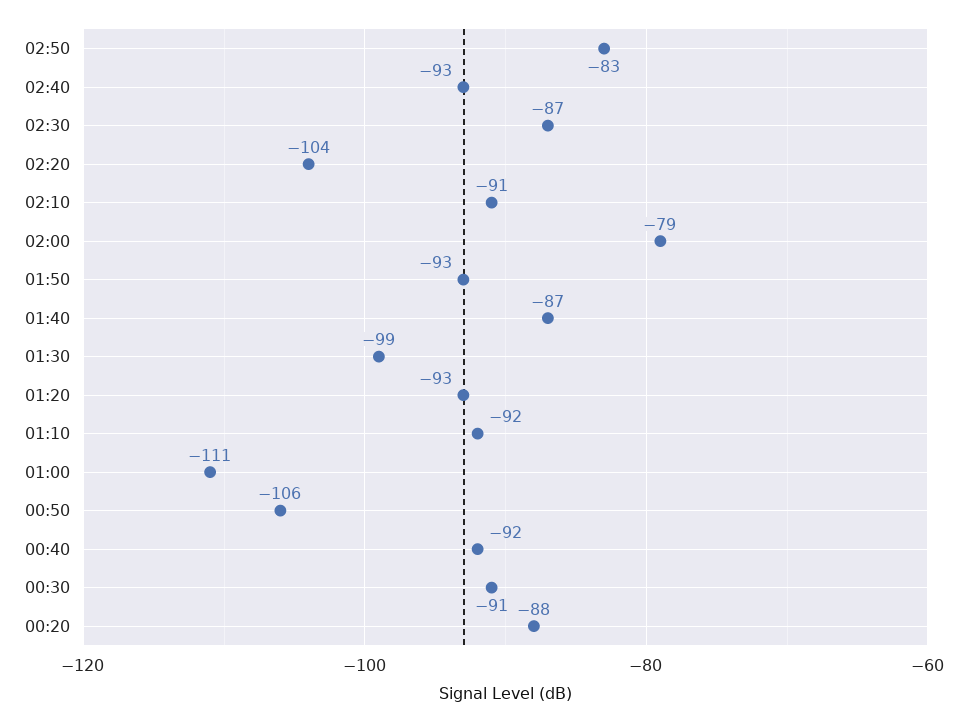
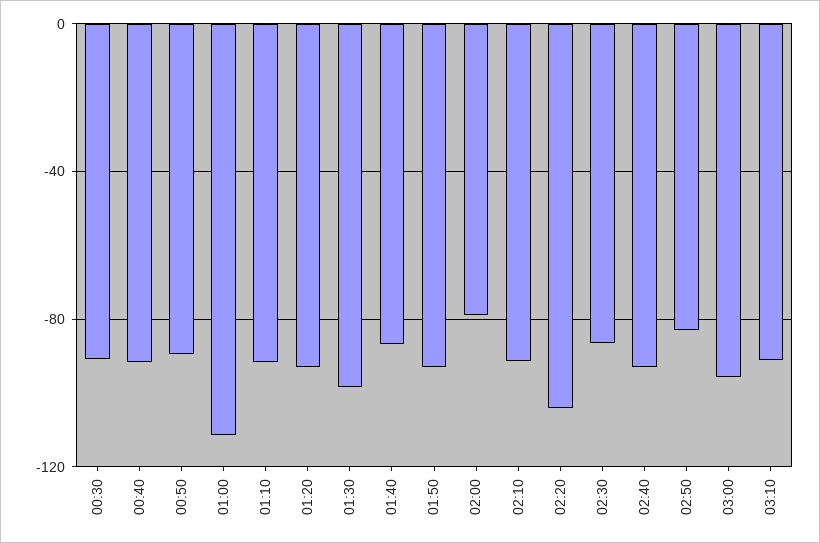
00:50: -106 -> -90
00:20: -88 -> none
03:00: none -> -95
03:10: none -> -90

